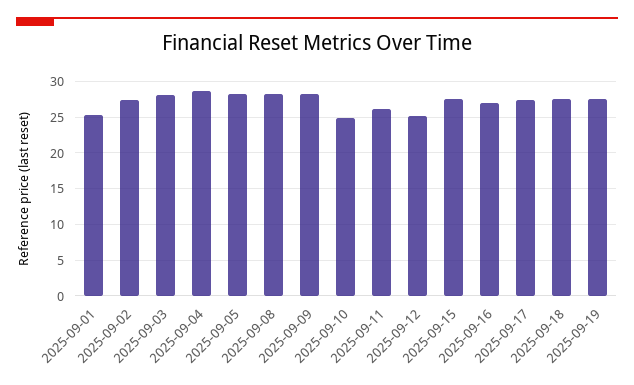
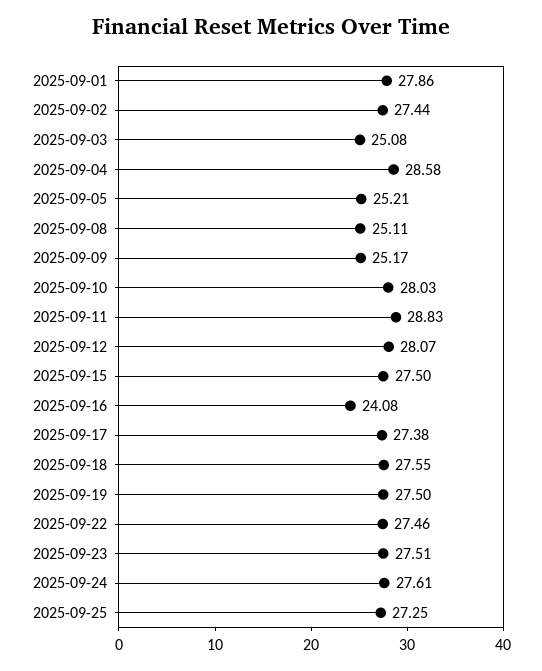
2025-09-01: 25 -> 27.86
2025-09-03: 28 -> 25.08
2025-09-05: 28 -> 25.21
2025-09-08: 28 -> 25.11
2025-09-09: 28 -> 25.17
2025-09-10: 25 -> 28.03
2025-09-11: 26 -> 28.83
2025-09-12: 25 -> 28.07
2025-09-16: 27 -> 24.08
2025-09-22: none -> 27.46
2025-09-23: none -> 27.51
2025-09-24: none -> 27.61
2025-09-25: none -> 27.25

